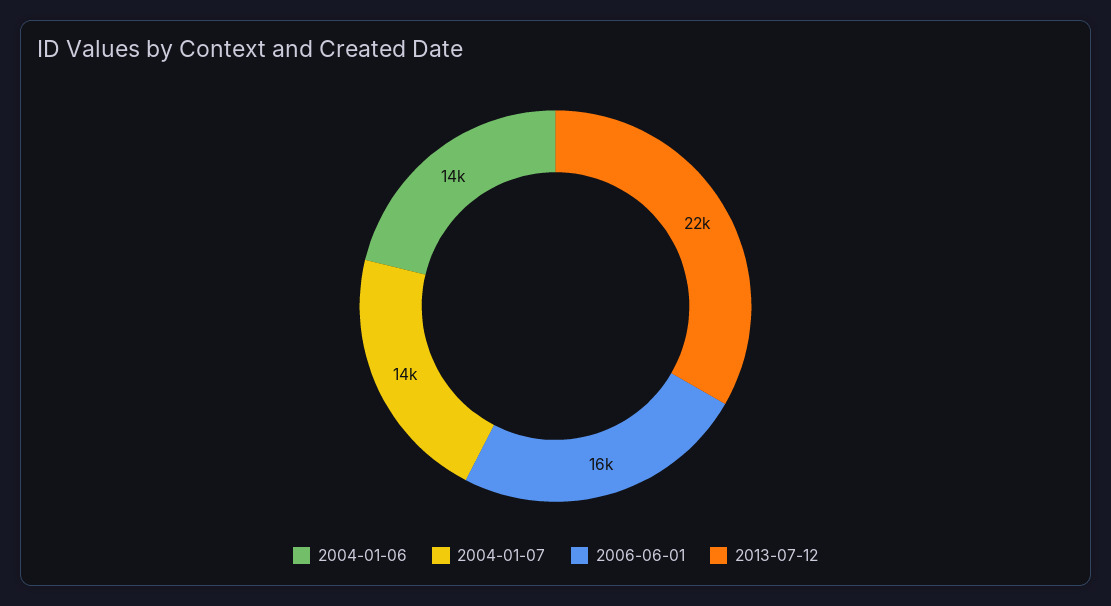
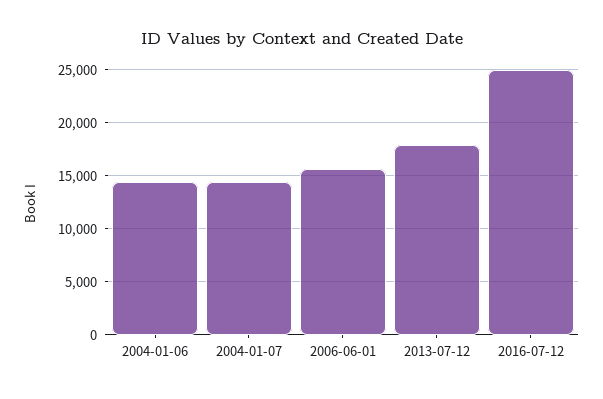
2013-07-12: 22000 -> 18000
2016-07-12: none -> 25000

